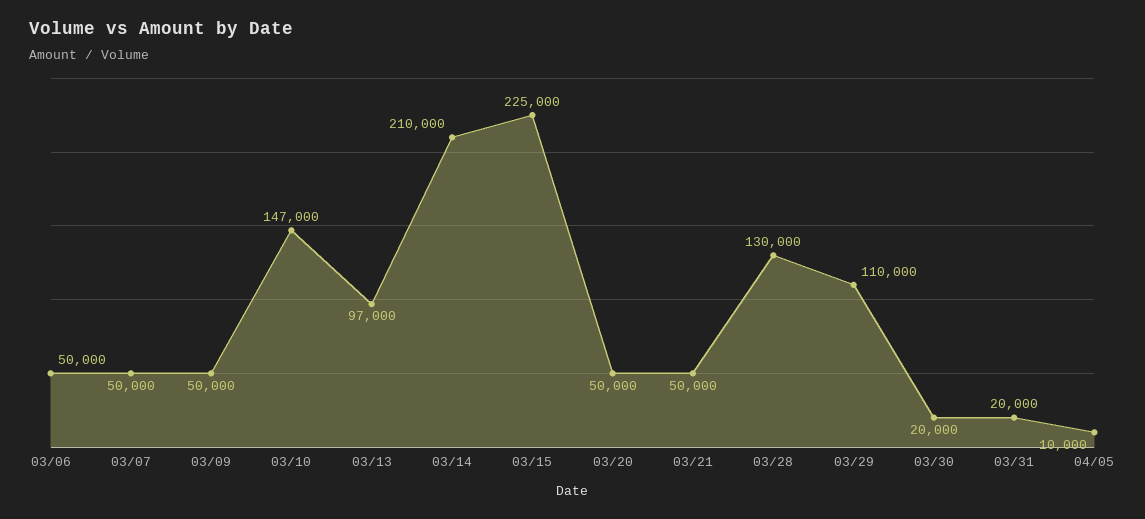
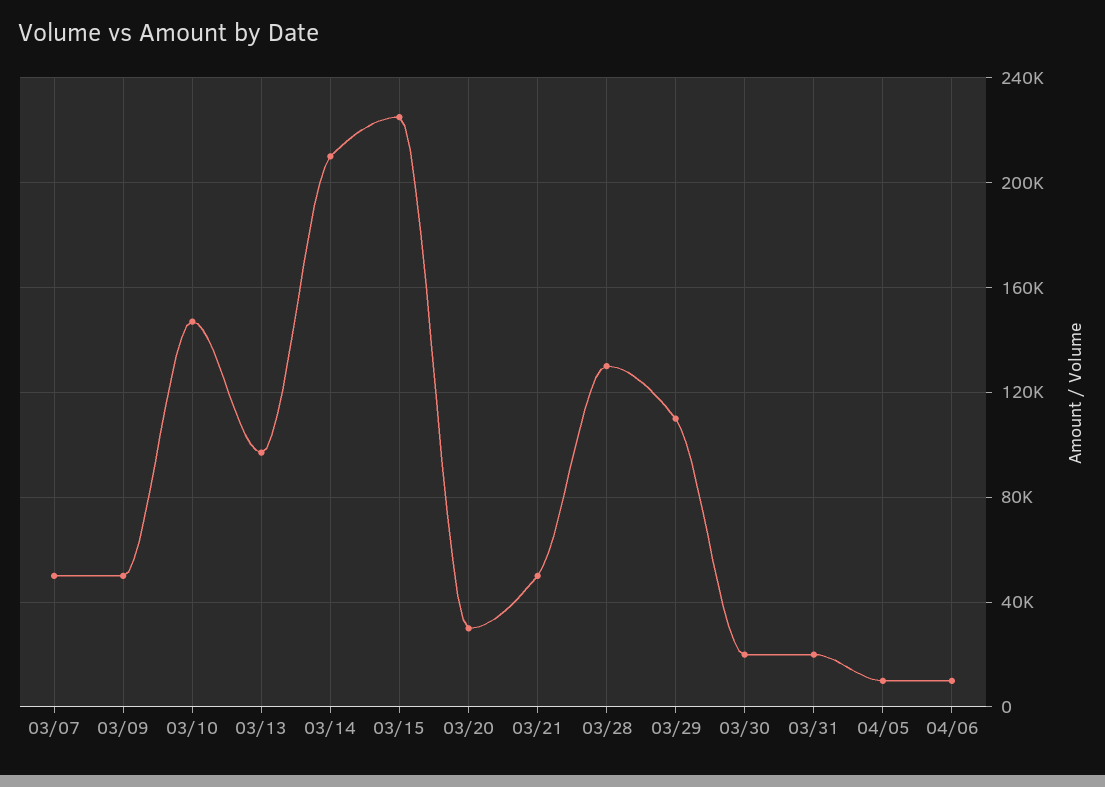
03/06: 50000 -> none
03/20: 50000 -> 30000
04/06: none -> 10000

